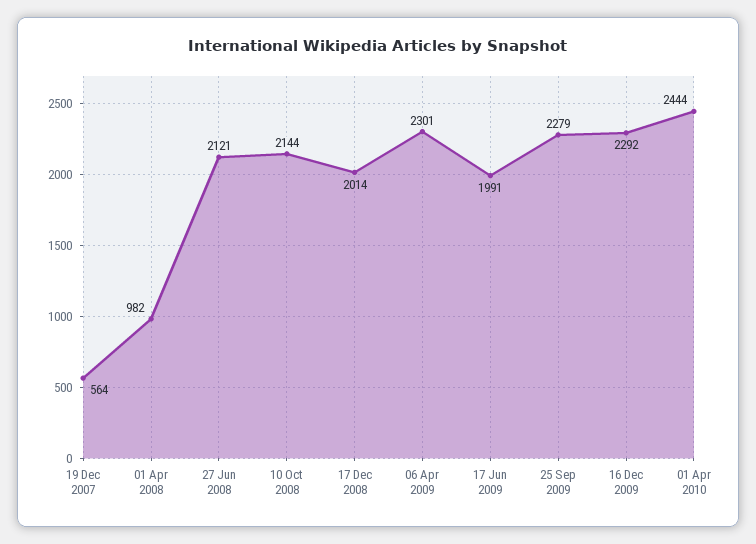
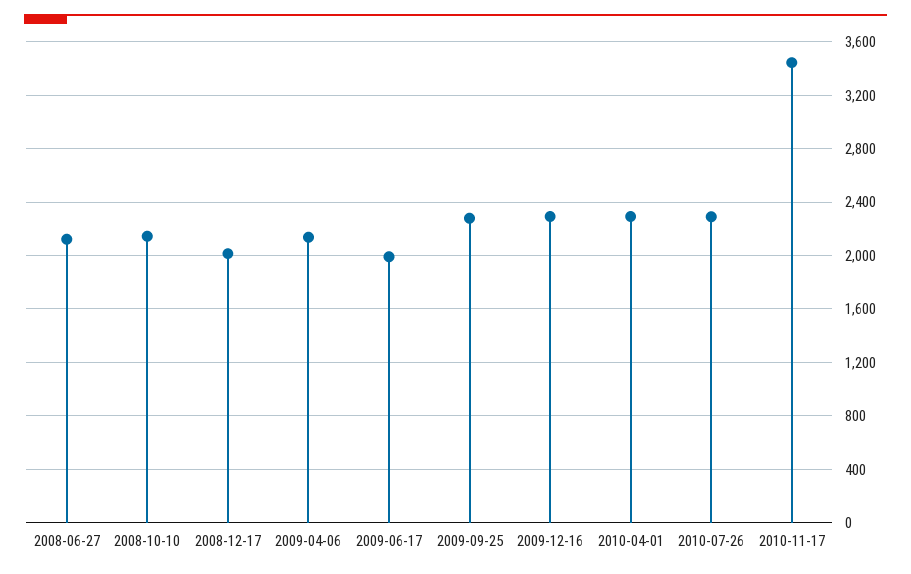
19 Dec 2007: 564 -> none
01 Apr 2008: 982 -> none
06 Apr 2009: 2301 -> 2150
01 Apr 2010: 2444 -> 2300
2010-07-26: none -> 2300
2010-11-17: none -> 3450

